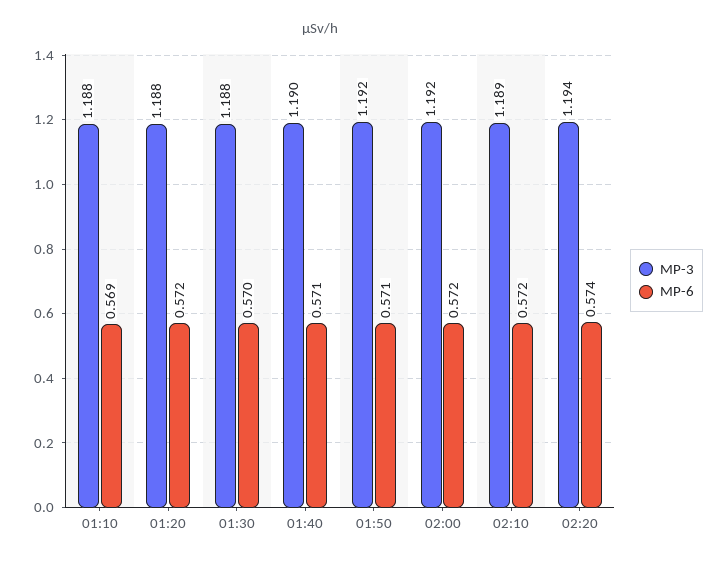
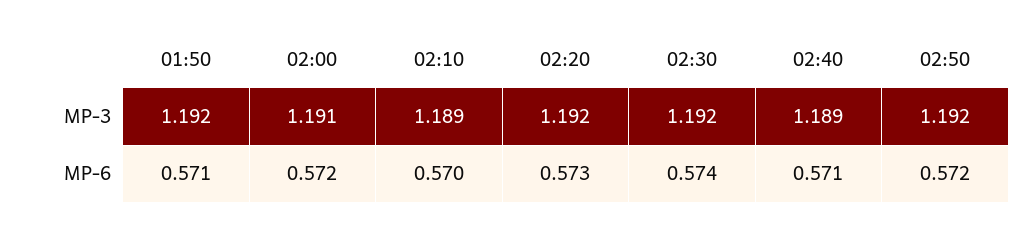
MP-3, 01:10: 1.188 -> none
MP-6, 01:10: 0.569 -> none
MP-3, 01:20: 1.188 -> none
MP-6, 01:20: 0.572 -> none
MP-3, 01:30: 1.188 -> none
MP-6, 01:30: 0.57 -> none
MP-3, 01:40: 1.19 -> none
MP-6, 01:40: 0.571 -> none
MP-3, 02:00: 1.192 -> 1.191
MP-6, 02:10: 0.572 -> 0.57
MP-3, 02:20: 1.194 -> 1.192
MP-6, 02:20: 0.574 -> 0.573
MP-3, 02:30: none -> 1.192
MP-3, 02:40: none -> 1.189
MP-3, 02:50: none -> 1.192
MP-6, 02:30: none -> 0.574
MP-6, 02:40: none -> 0.571
MP-6, 02:50: none -> 0.572

